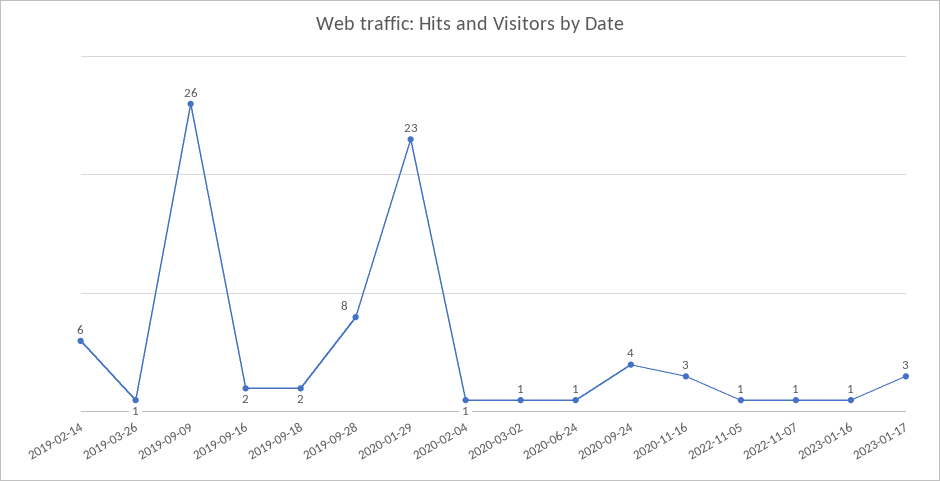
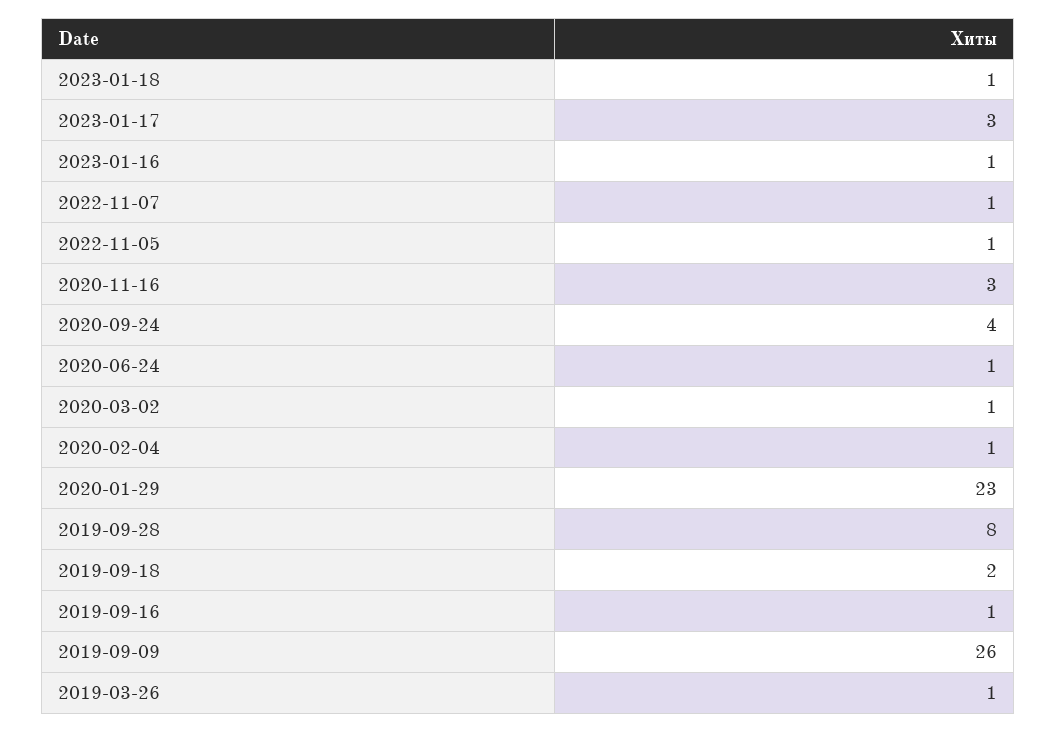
2019-02-14: 6 -> none
2019-09-16: 2 -> 1
2023-01-18: none -> 1

